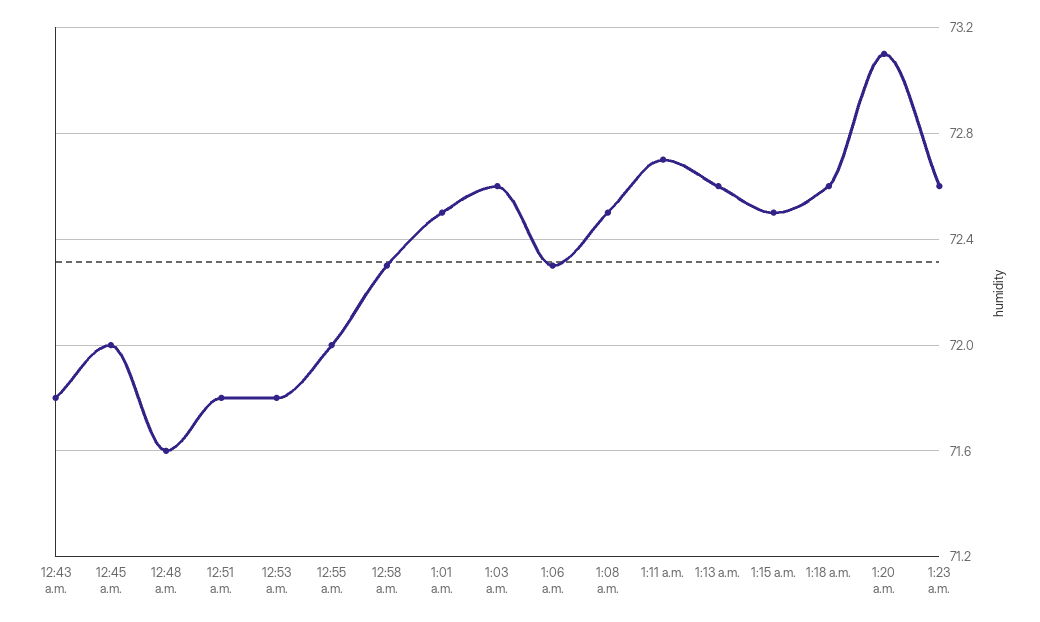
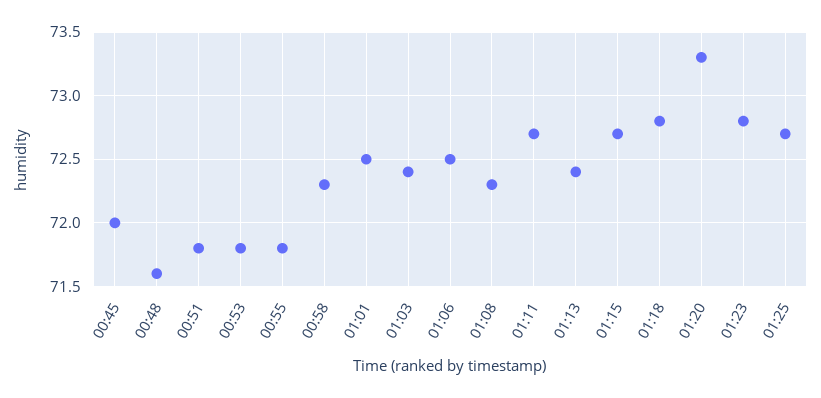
12:43 a.m.: 71.8 -> none
12:55 a.m.: 72 -> 71.8
1:03 a.m.: 72.6 -> 72.4
1:06 a.m.: 72.3 -> 72.5
1:08 a.m.: 72.5 -> 72.3
1:13 a.m.: 72.6 -> 72.4
1:15 a.m.: 72.5 -> 72.7
1:18 a.m.: 72.6 -> 72.8
1:20 a.m.: 73.1 -> 73.3
1:23 a.m.: 72.6 -> 72.8
01:25: none -> 72.7

